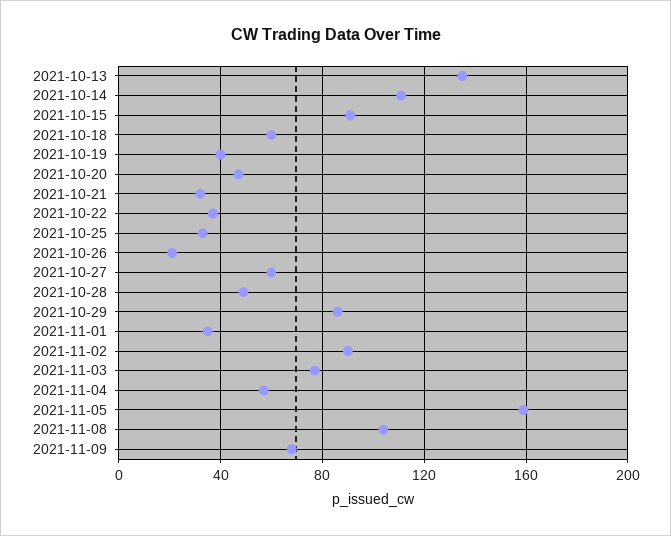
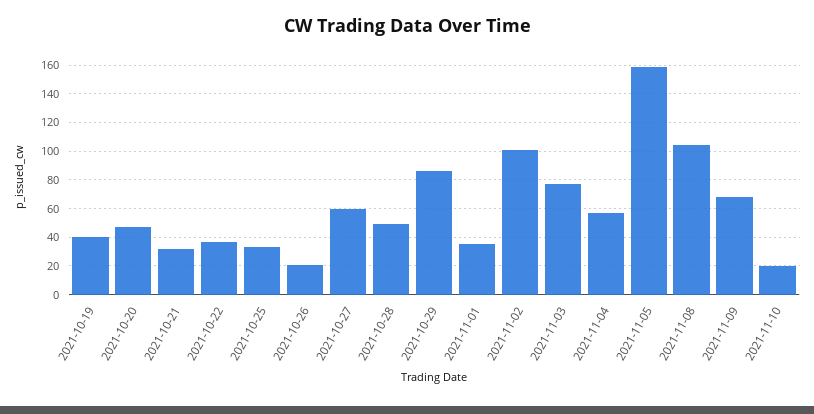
2021-10-13: 135 -> none
2021-10-14: 110 -> none
2021-10-15: 90 -> none
2021-10-18: 60 -> none
2021-11-02: 90 -> 100
2021-11-10: none -> 20

